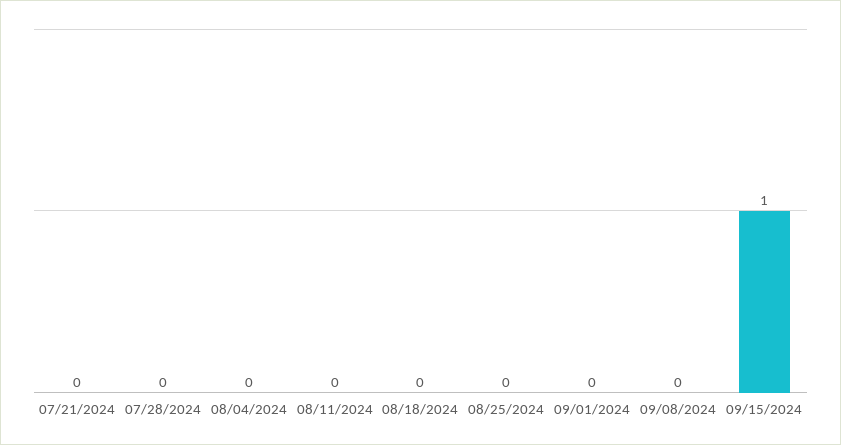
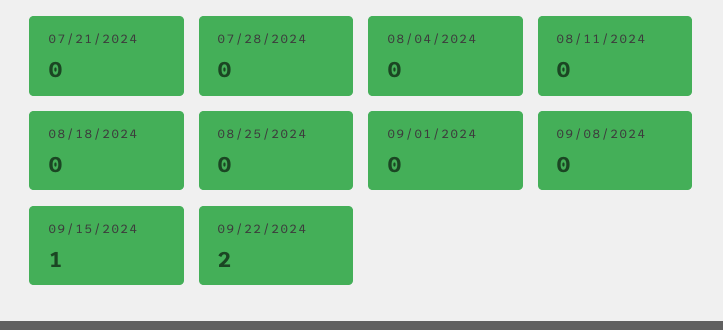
09/22/2024: none -> 2

